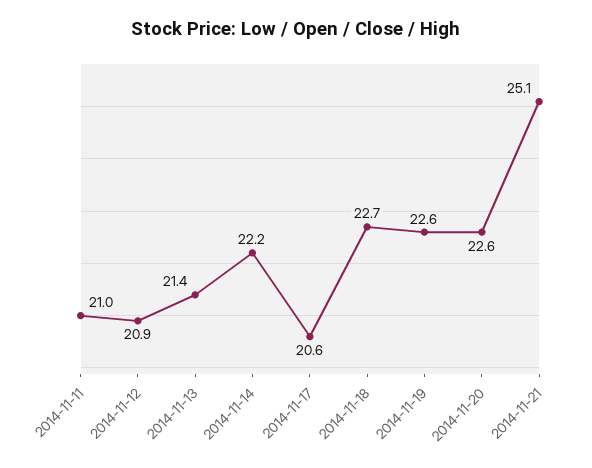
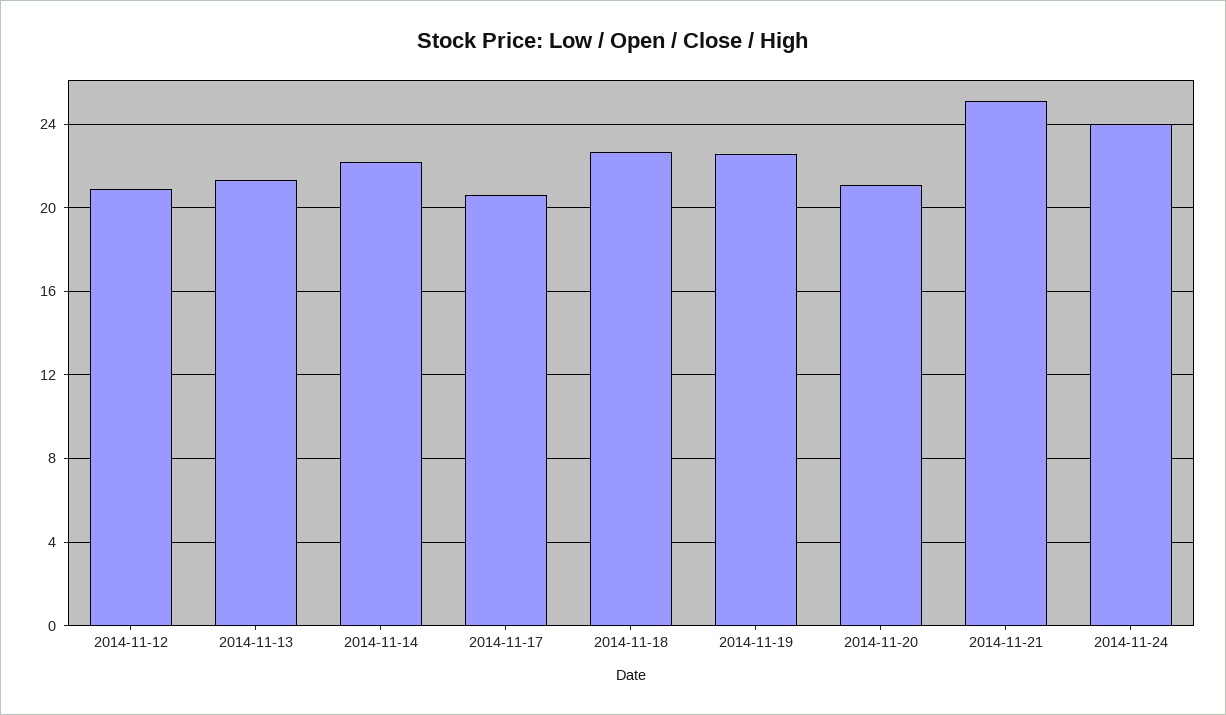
2014-11-11: 21 -> none
2014-11-20: 22.6 -> 21
2014-11-24: none -> 24

